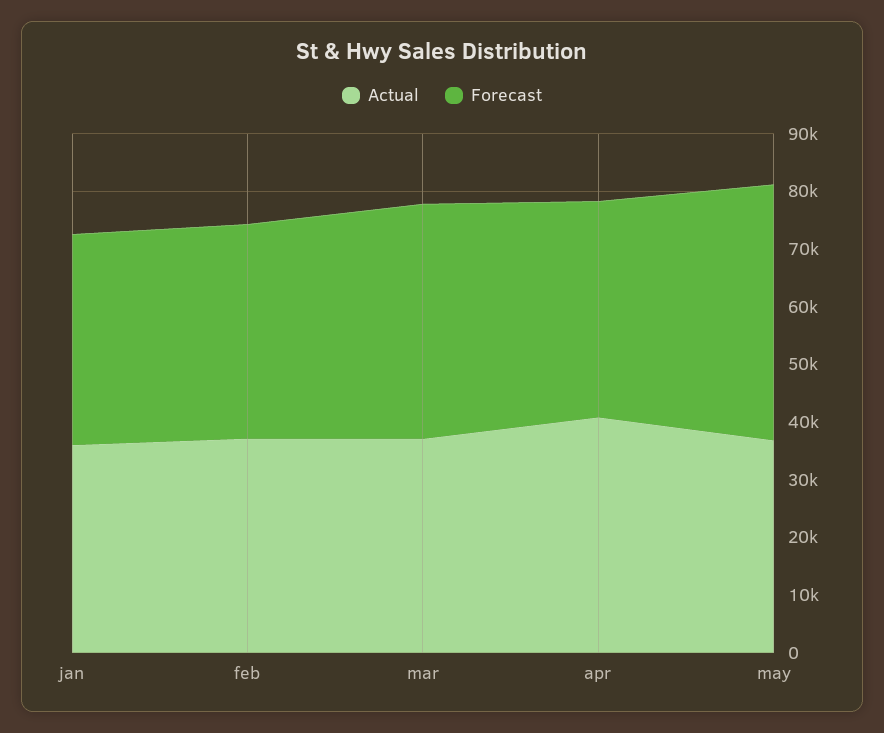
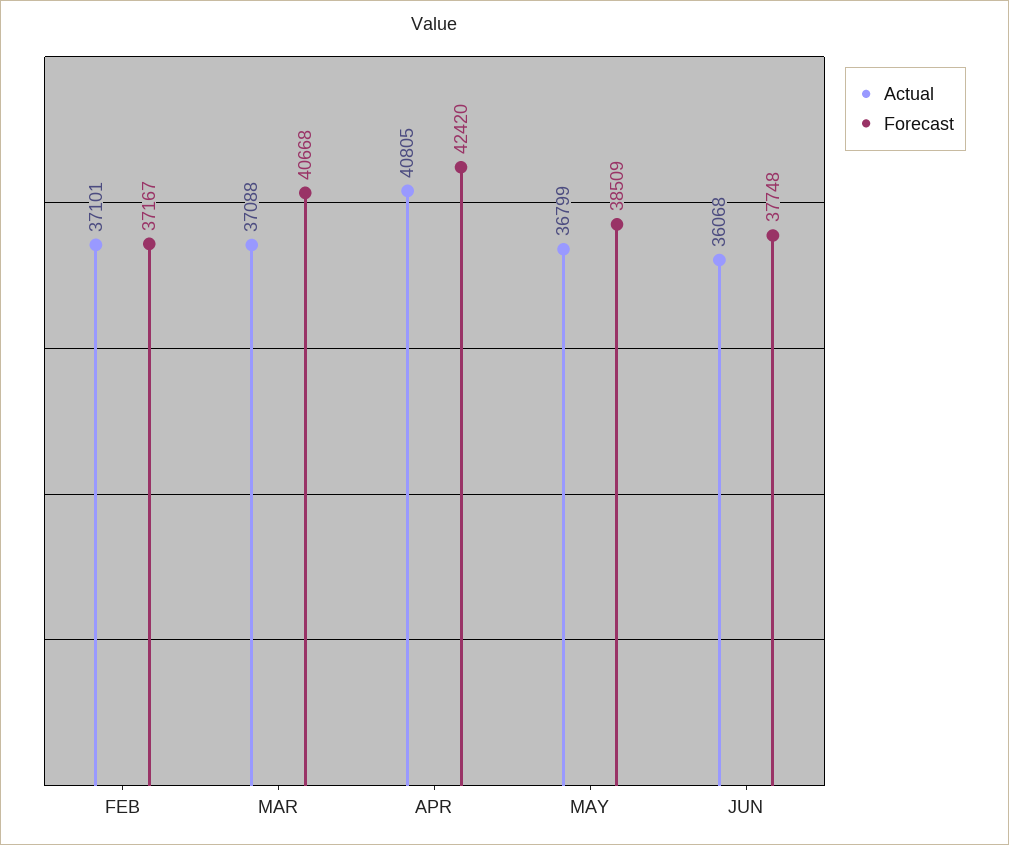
Actual, jan: 36000 -> none
Forecast, jan: 36000 -> none
Forecast, apr: 38000 -> 42420
Forecast, may: 44000 -> 38509
Actual, JUN: none -> 36068
Forecast, JUN: none -> 37748

